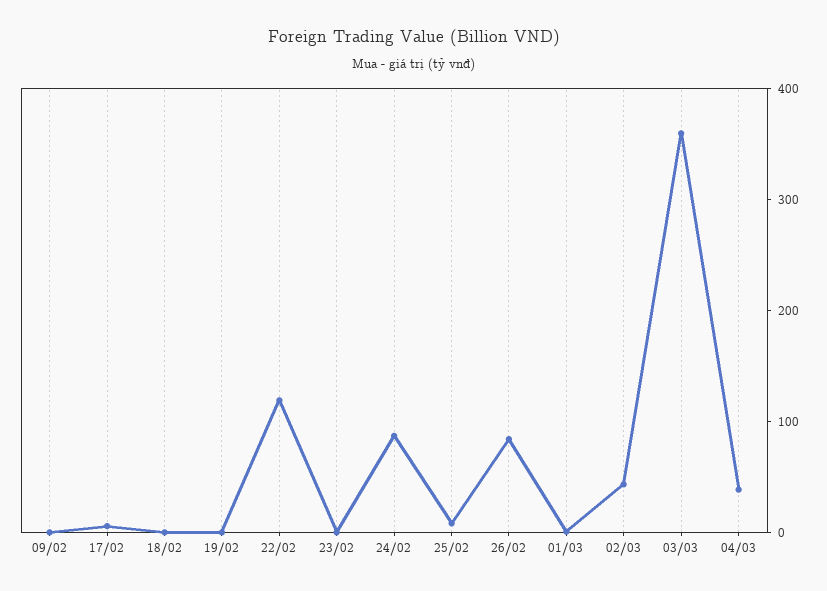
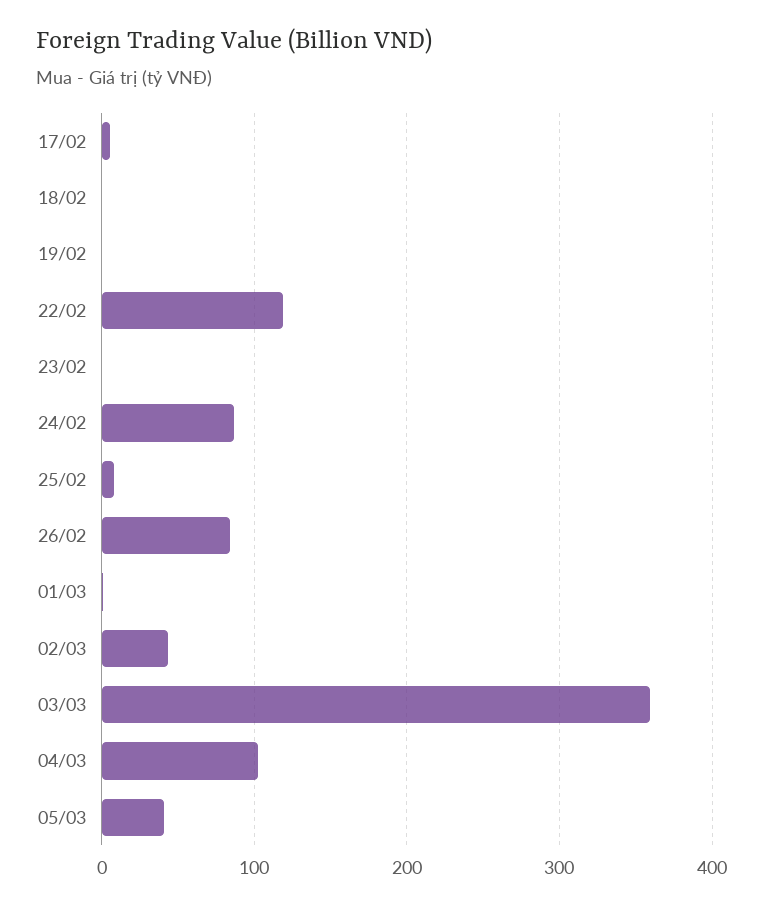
09/02: 0 -> none
04/03: 40 -> 100
05/03: none -> 40

